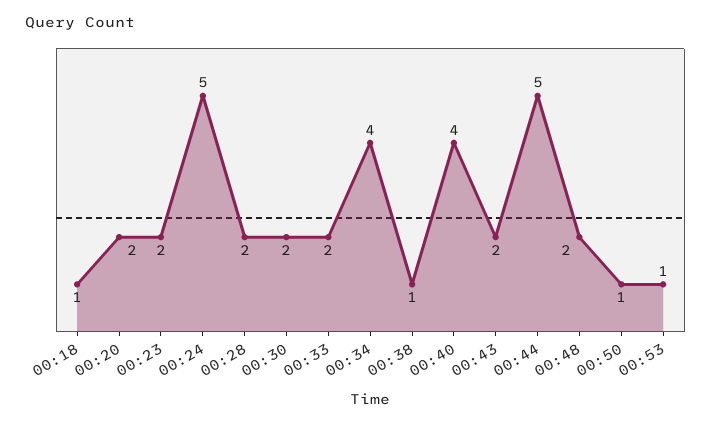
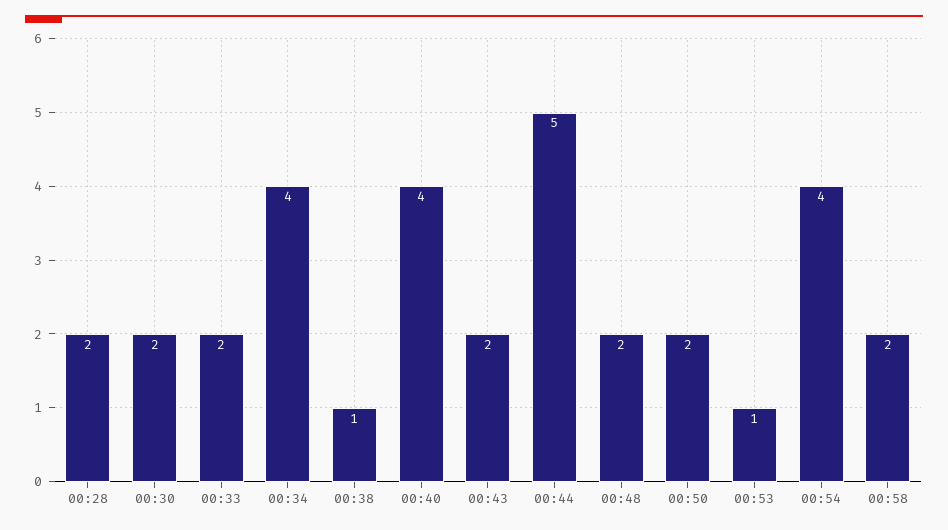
00:18: 1 -> none
00:20: 2 -> none
00:23: 2 -> none
00:24: 5 -> none
00:50: 1 -> 2
00:54: none -> 4
00:58: none -> 2

